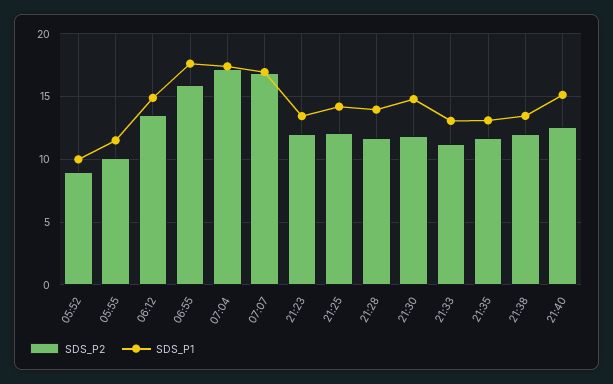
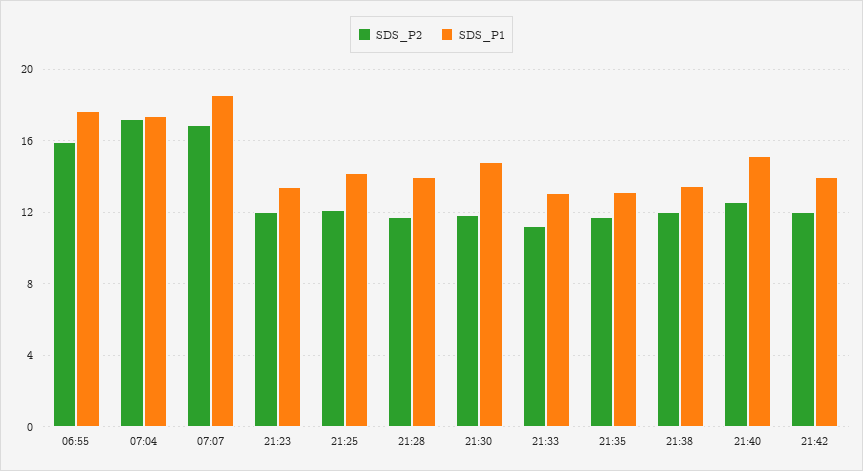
SDS_P2, 05:52: 9 -> none
SDS_P1, 05:52: 10 -> none
SDS_P2, 05:55: 10 -> none
SDS_P1, 05:55: 11.5 -> none
SDS_P2, 06:12: 13.5 -> none
SDS_P1, 06:12: 15 -> none
SDS_P1, 07:07: 17 -> 18.5
SDS_P2, 21:42: none -> 12
SDS_P1, 21:42: none -> 14

